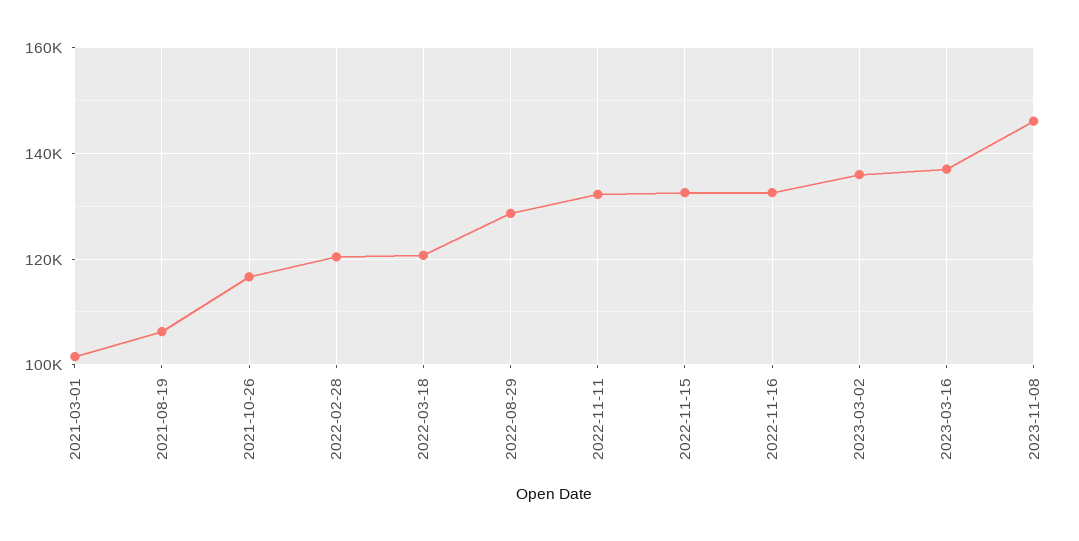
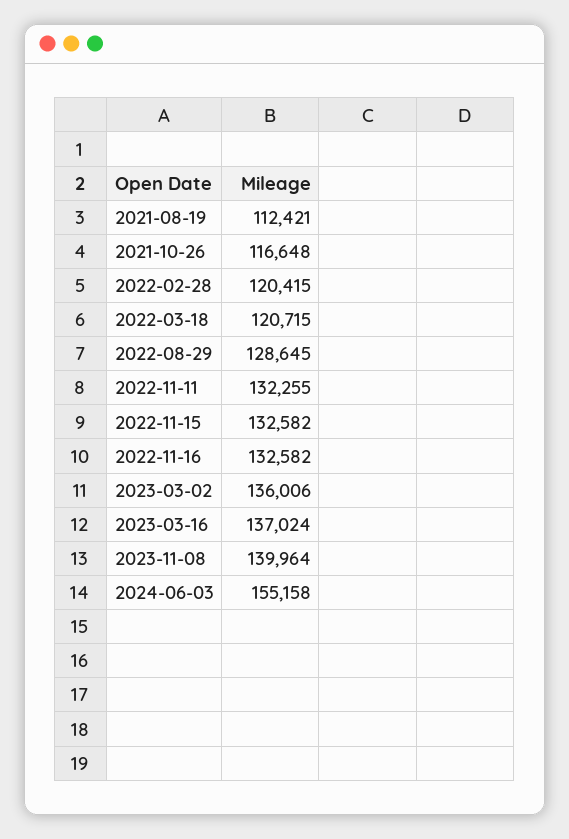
2021-03-01: 102000 -> none
2021-08-19: 106000 -> 112421
2023-11-08: 146000 -> 139964
2024-06-03: none -> 155158

